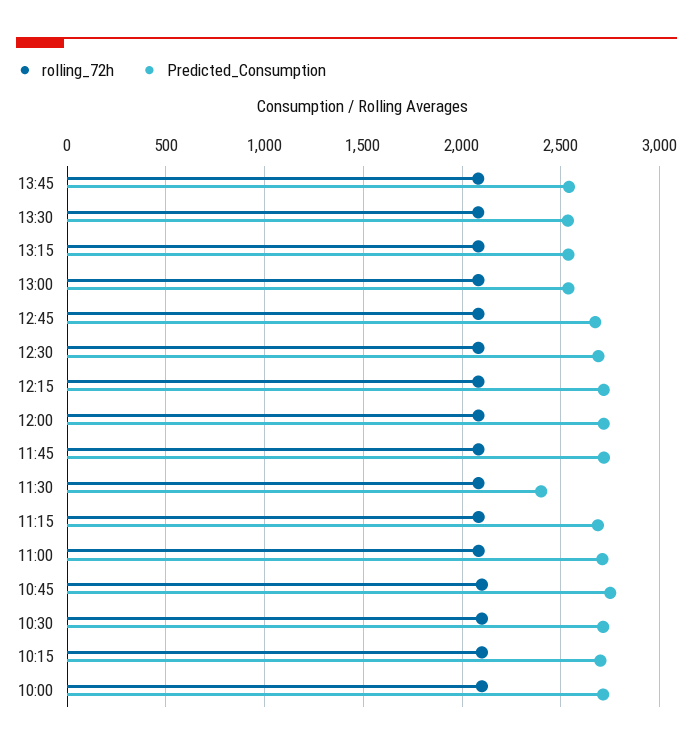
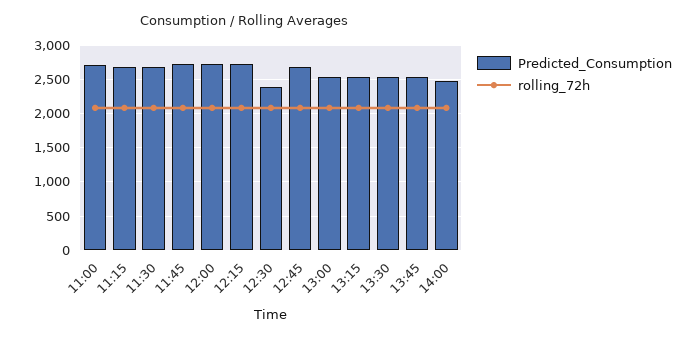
Predicted_Consumption, 12:30: 2700 -> 2400
Predicted_Consumption, 11:30: 2400 -> 2700
rolling_72h, 10:45: 2100 -> none
Predicted_Consumption, 10:45: 2750 -> none
rolling_72h, 10:30: 2100 -> none
Predicted_Consumption, 10:30: 2700 -> none
rolling_72h, 10:15: 2100 -> none
Predicted_Consumption, 10:15: 2700 -> none
rolling_72h, 10:00: 2100 -> none
Predicted_Consumption, 10:00: 2700 -> none
Predicted_Consumption, 14:00: none -> 2500
rolling_72h, 14:00: none -> 2100

